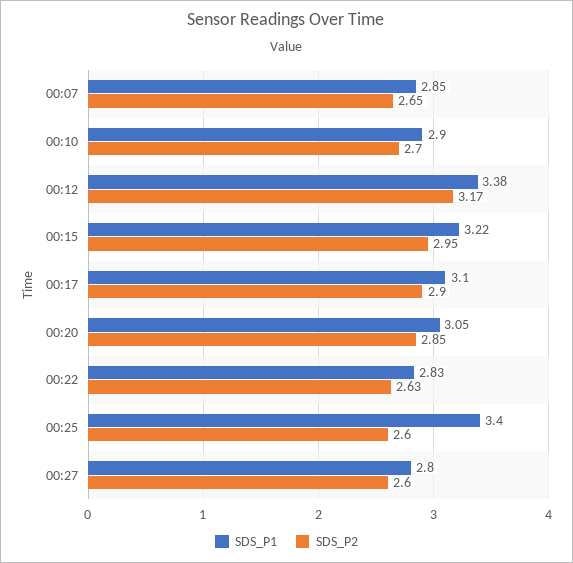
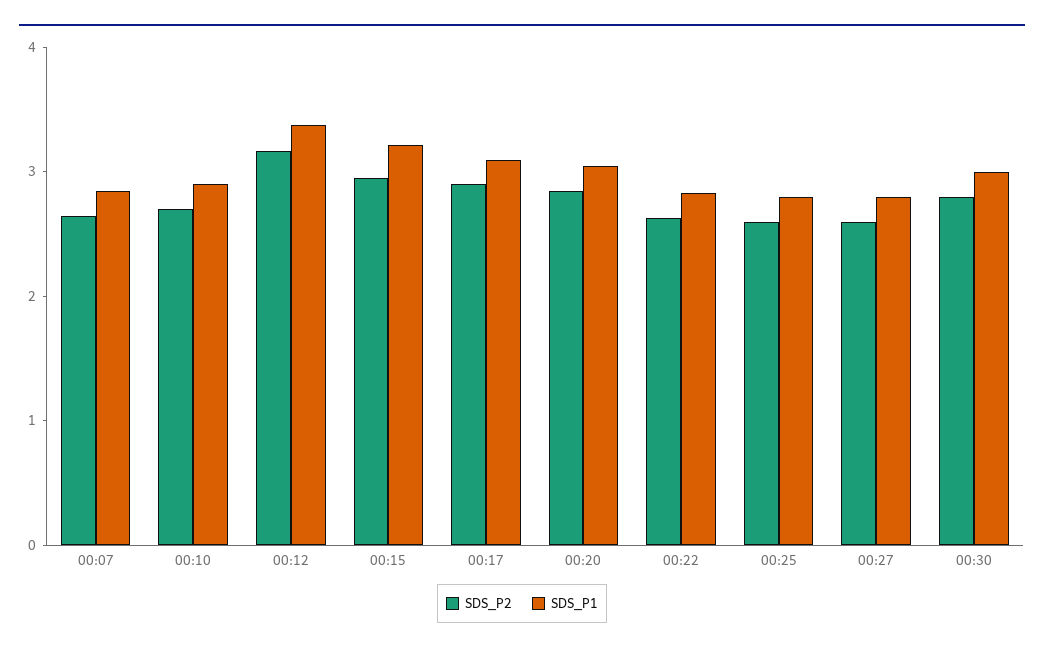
SDS_P1, 00:25: 3.4 -> 2.8
SDS_P2, 00:30: none -> 2.8
SDS_P1, 00:30: none -> 3

